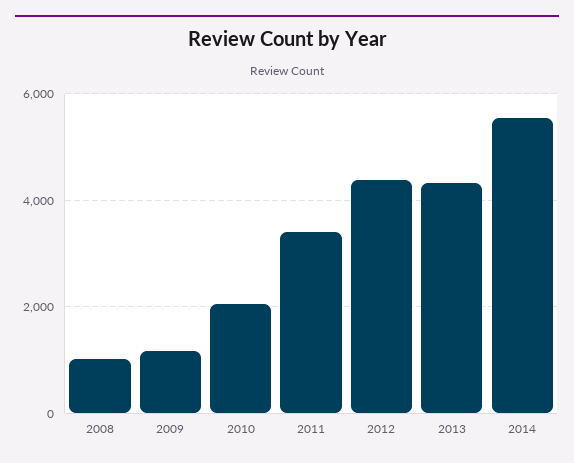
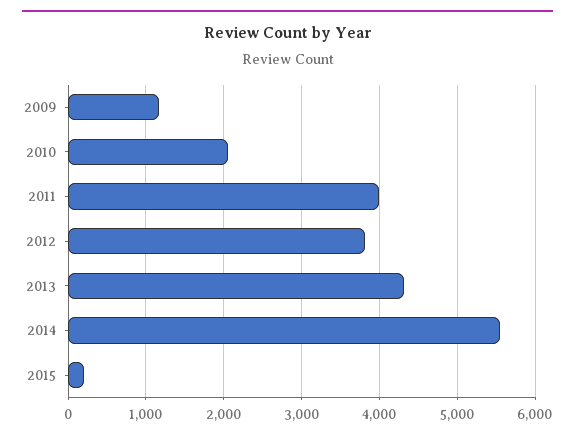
2008: 1000 -> none
2011: 3400 -> 4000
2012: 4400 -> 3800
2015: none -> 200

